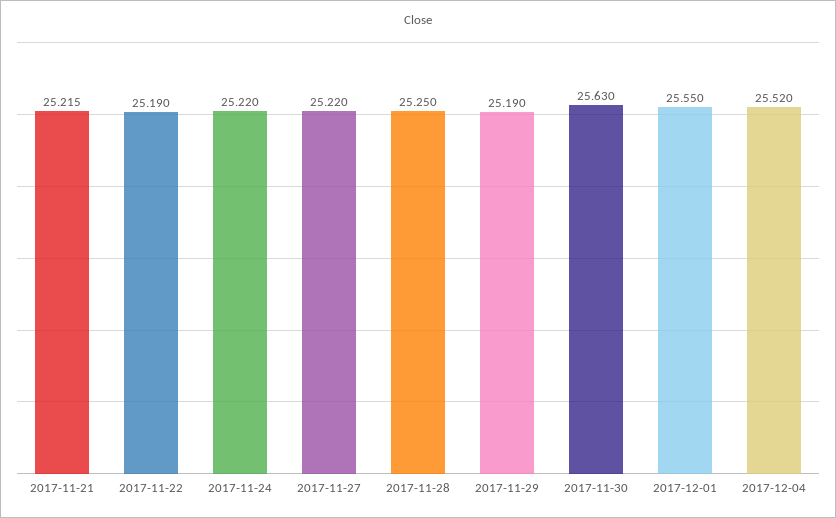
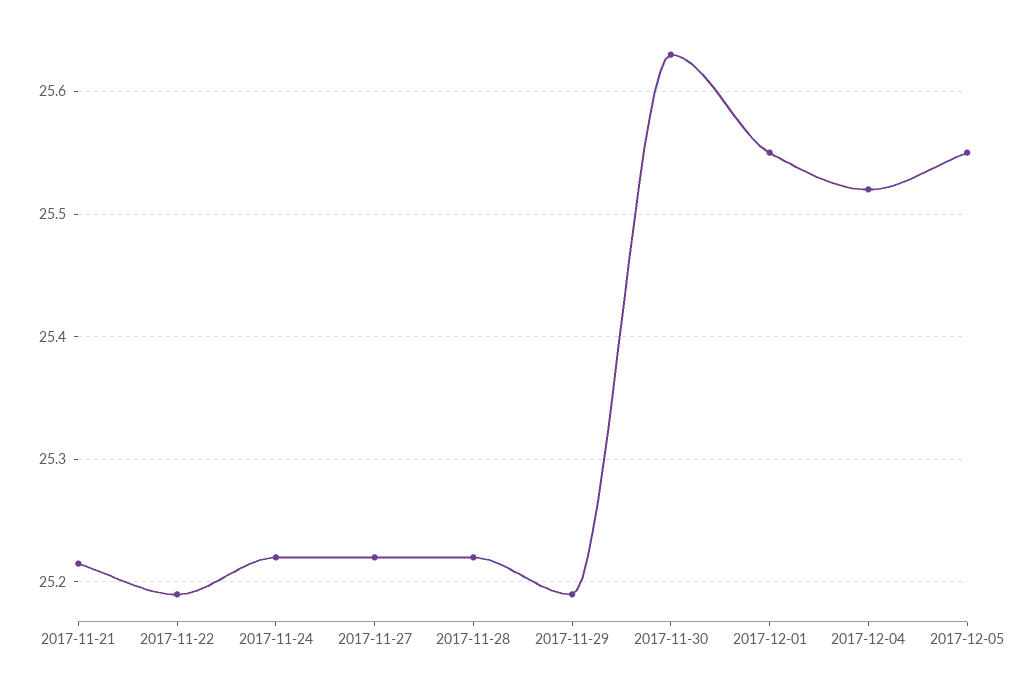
2017-11-28: 25.25 -> 25.22
2017-12-05: none -> 25.55

